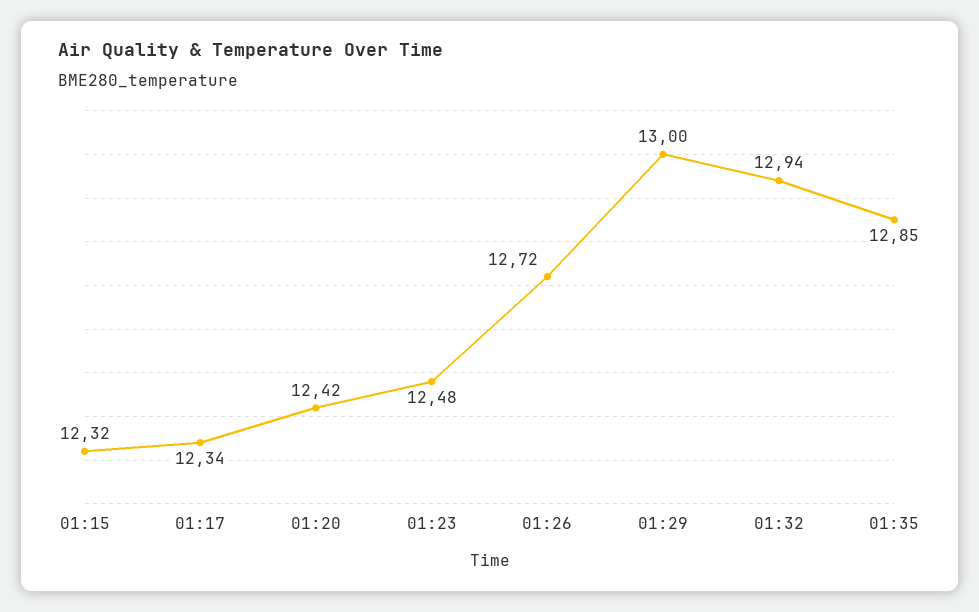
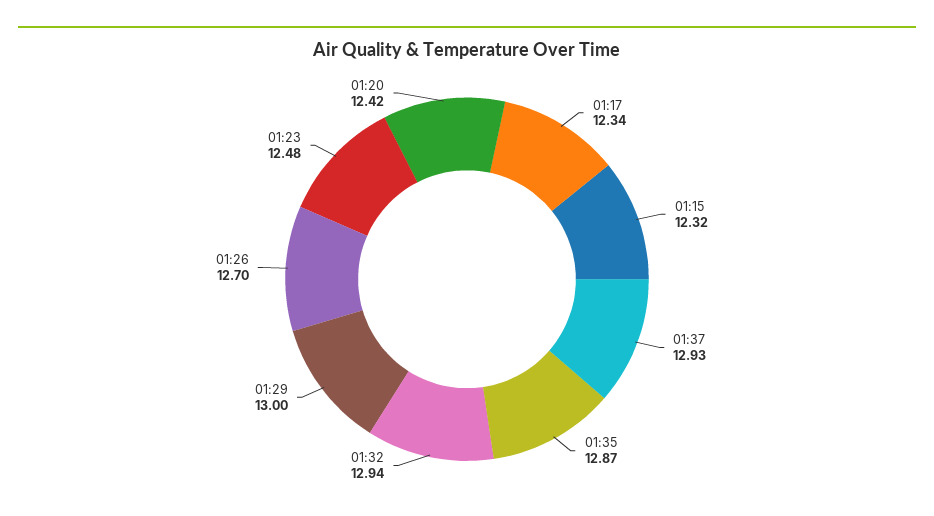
01:26: 12.72 -> 12.7
01:35: 12.85 -> 12.87
01:37: none -> 12.93

